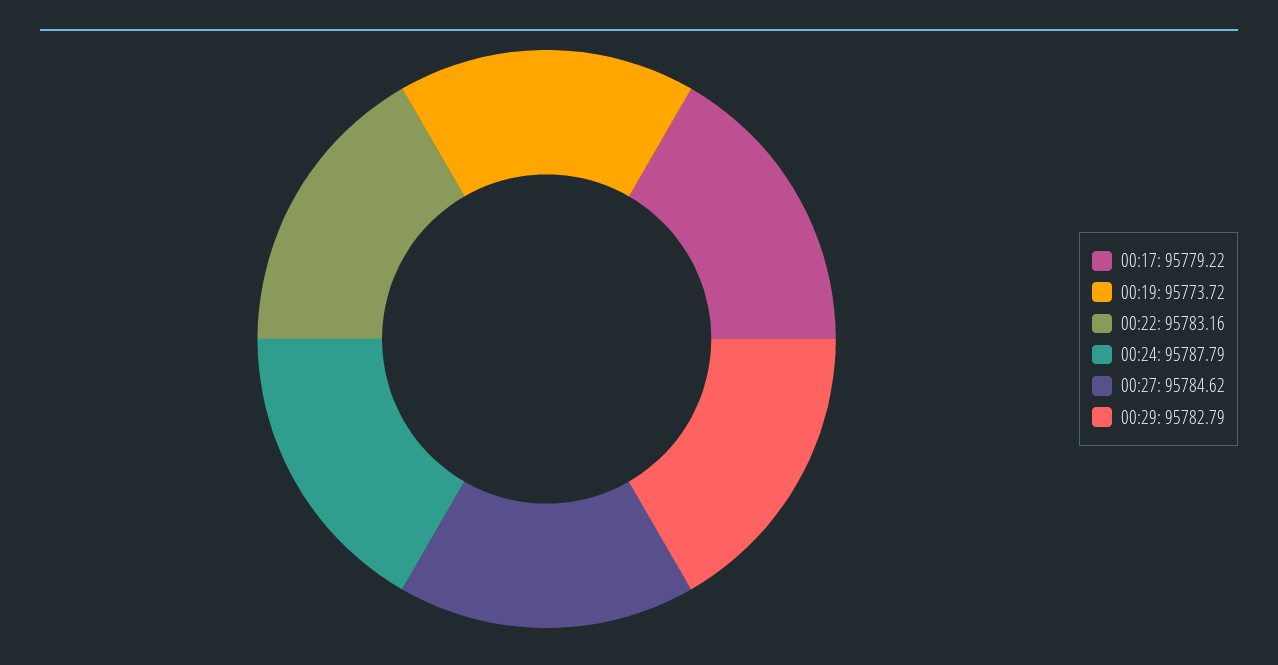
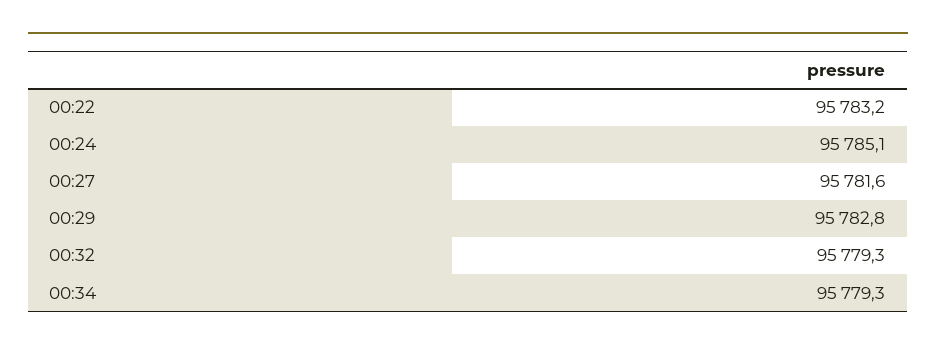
00:17: 95779.22 -> none
00:19: 95773.72 -> none
00:24: 95787.79 -> 95785.1
00:27: 95784.62 -> 95781.6
00:32: none -> 95779.3
00:34: none -> 95779.3

